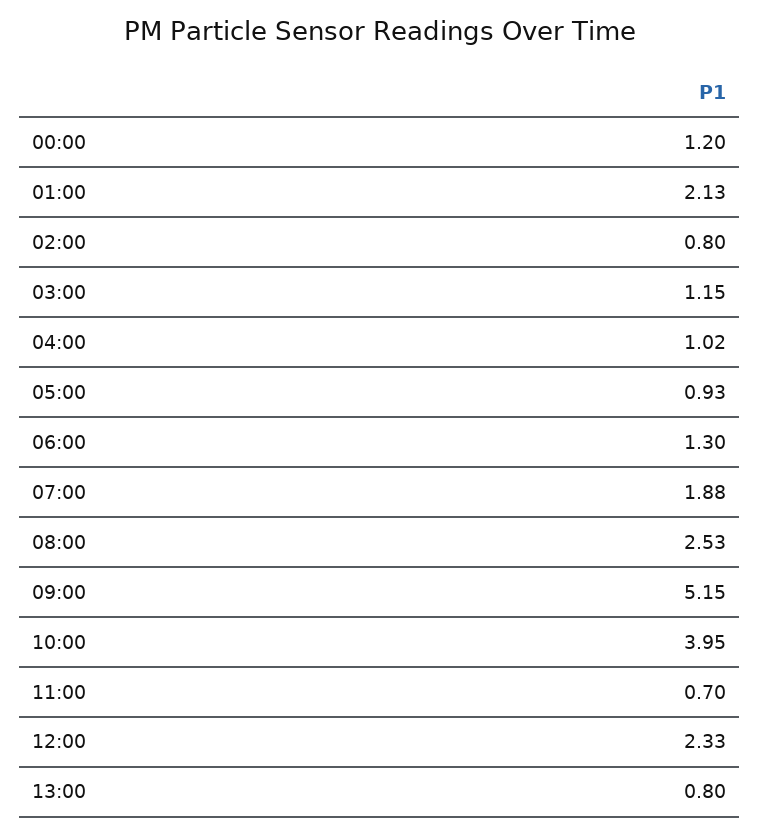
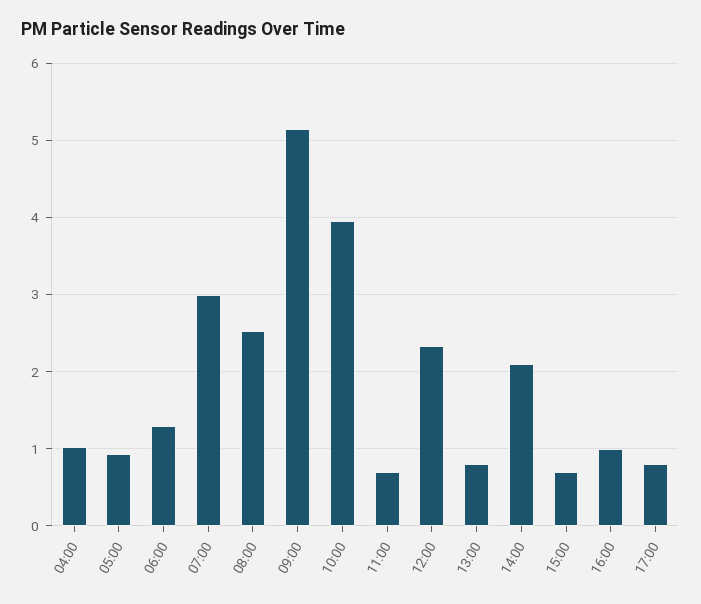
00:00: 1.2 -> none
01:00: 2.13 -> none
02:00: 0.8 -> none
03:00: 1.15 -> none
07:00: 1.88 -> 3
14:00: none -> 2.1
15:00: none -> 0.7
16:00: none -> 1
17:00: none -> 0.8

